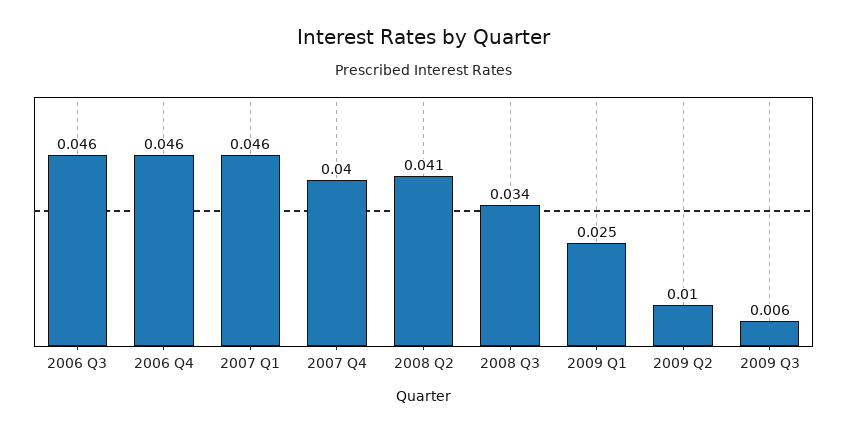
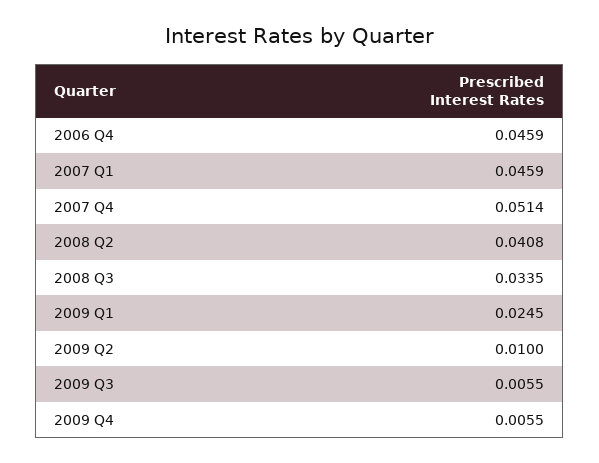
2006 Q3: 0.046 -> none
2007 Q4: 0.04 -> 0.0514
2009 Q4: none -> 0.0055

